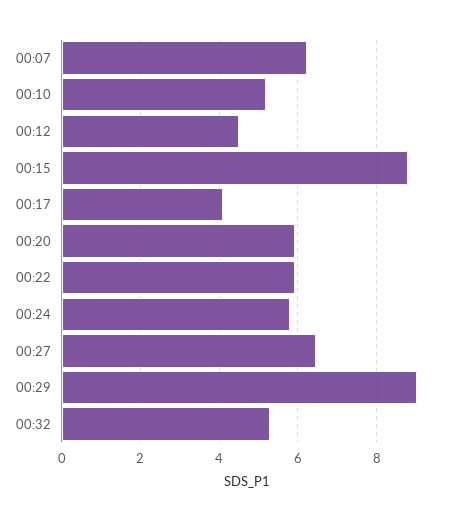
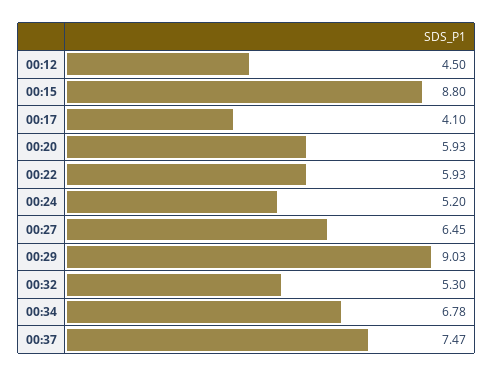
00:07: 6.2 -> none
00:10: 5.2 -> none
00:24: 5.8 -> 5.2
00:34: none -> 6.78
00:37: none -> 7.47

